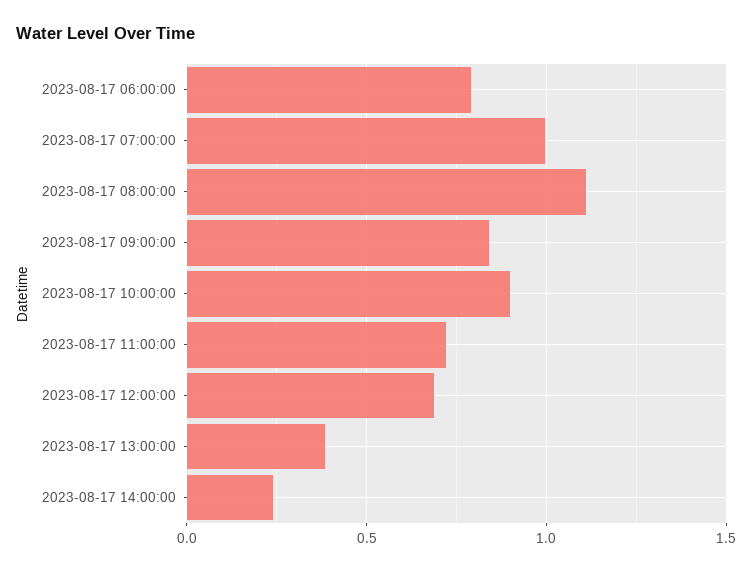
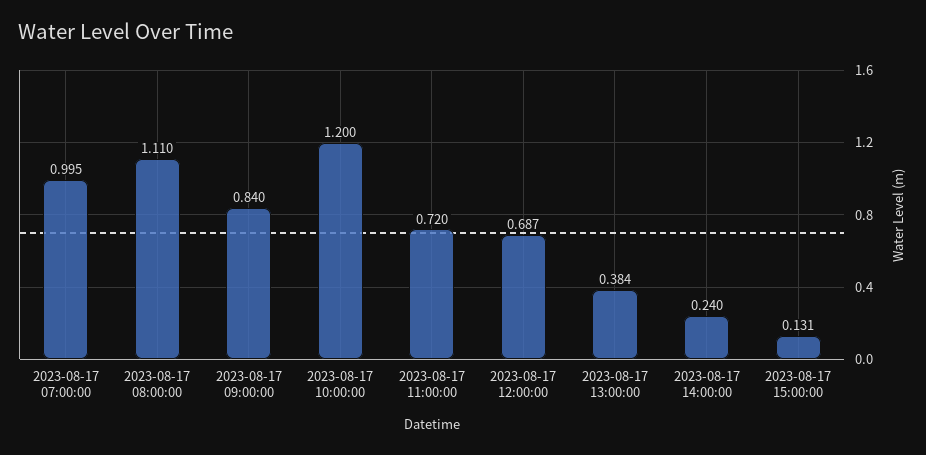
2023-08-17 06:00:00: 0.8 -> none
2023-08-17 10:00:00: 0.9 -> 1.2
2023-08-17 15:00:00: none -> 0.131

